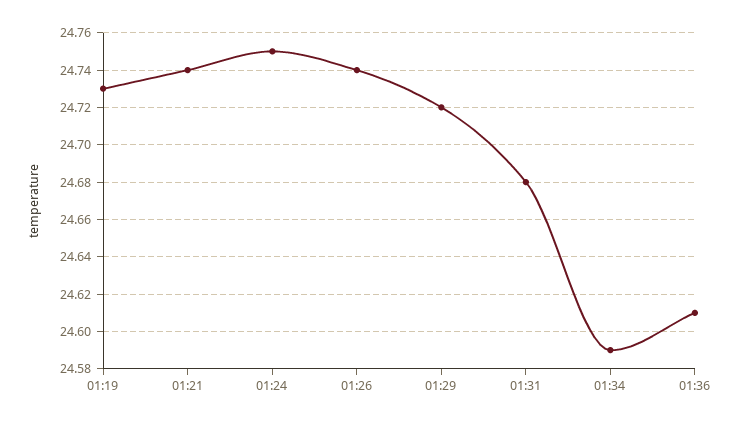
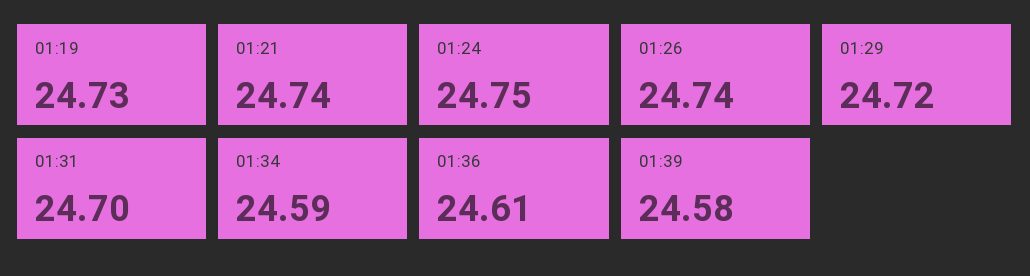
01:31: 24.68 -> 24.7
01:39: none -> 24.58

